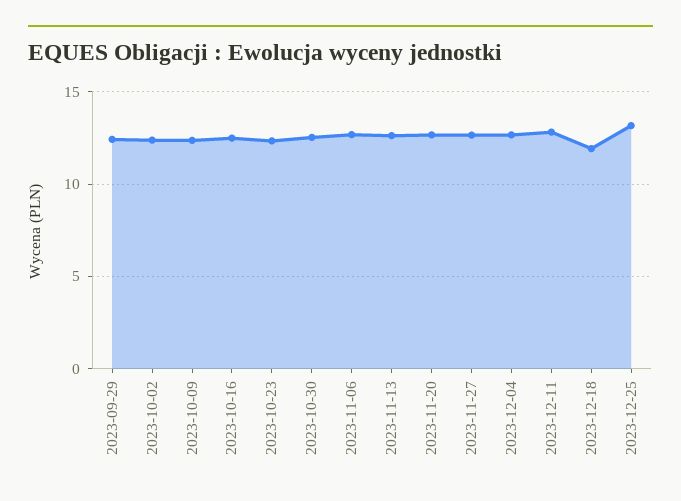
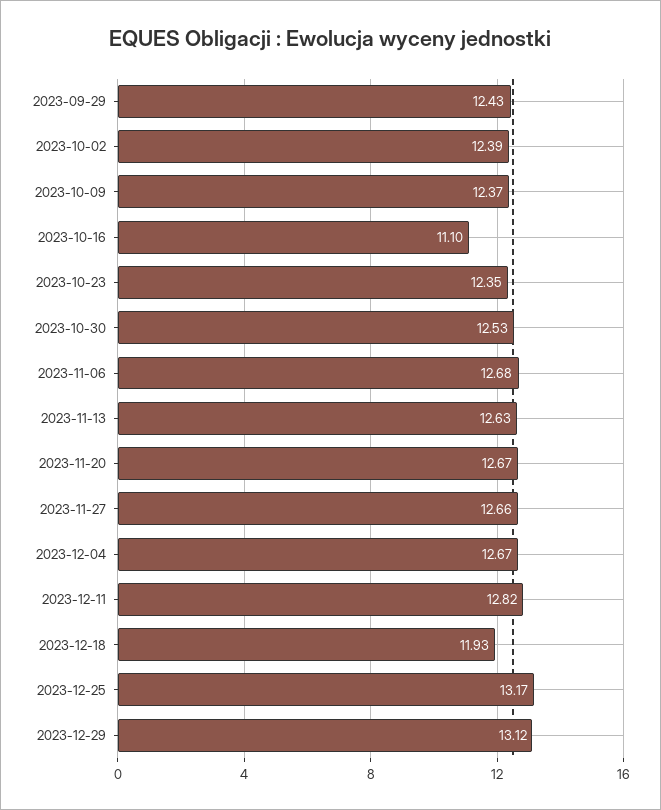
2023-10-16: 12.5 -> 11.1
2023-12-29: none -> 13.12

